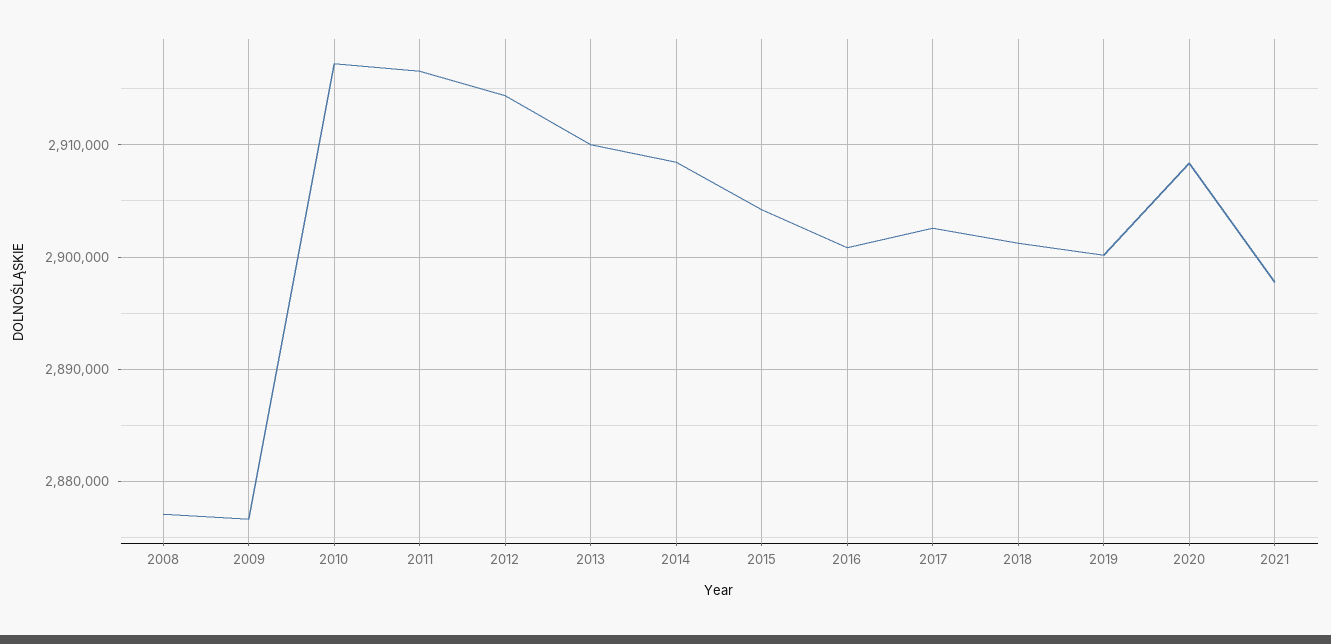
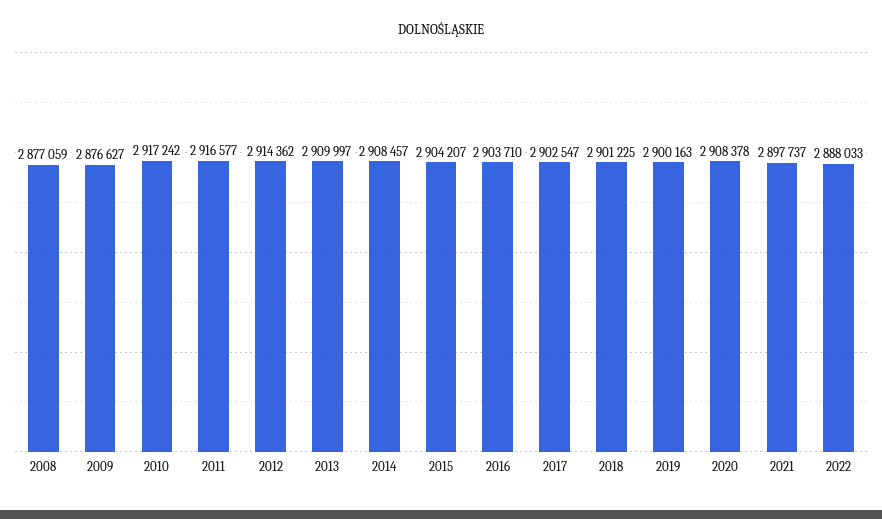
2016: 2901000 -> 2903710
2022: none -> 2888033

